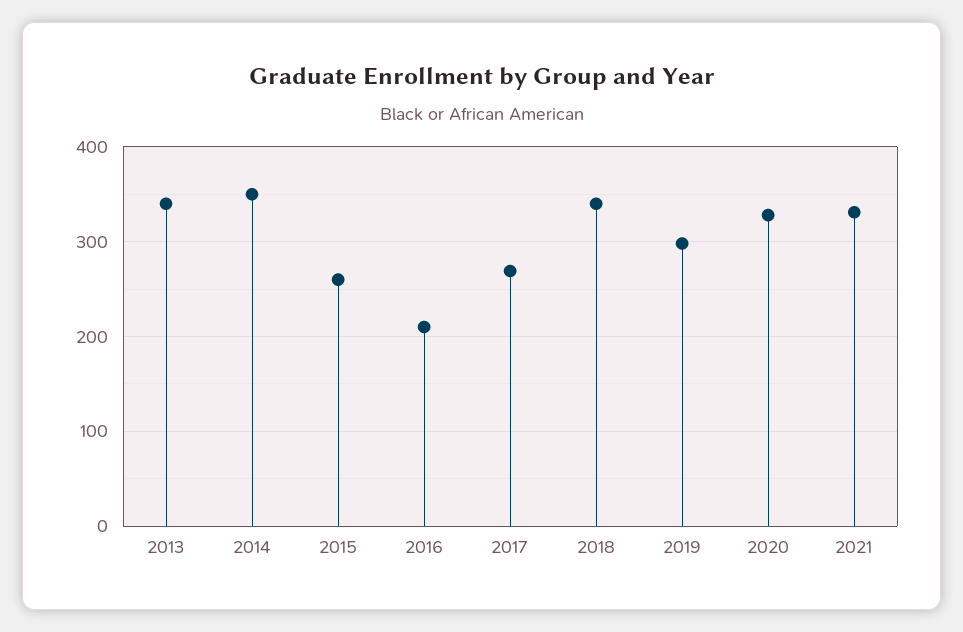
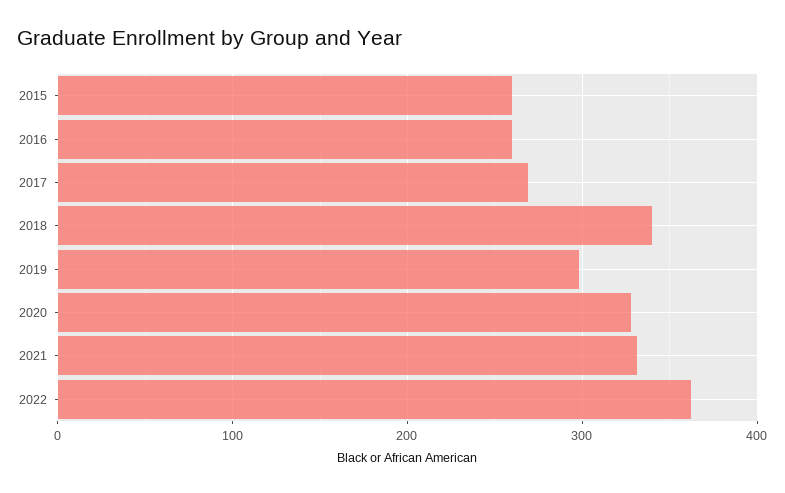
2013: 340 -> none
2014: 350 -> none
2016: 210 -> 260
2022: none -> 360

